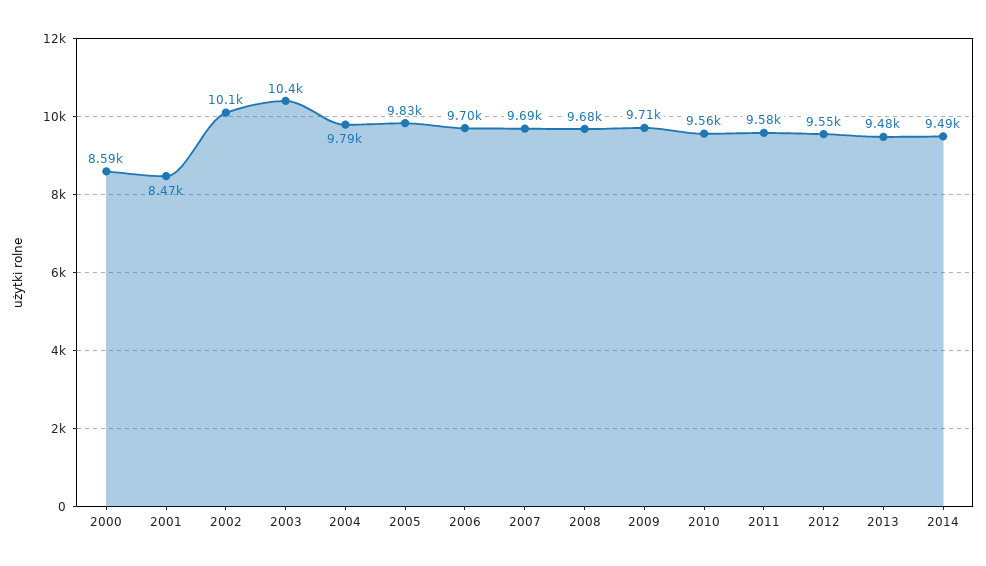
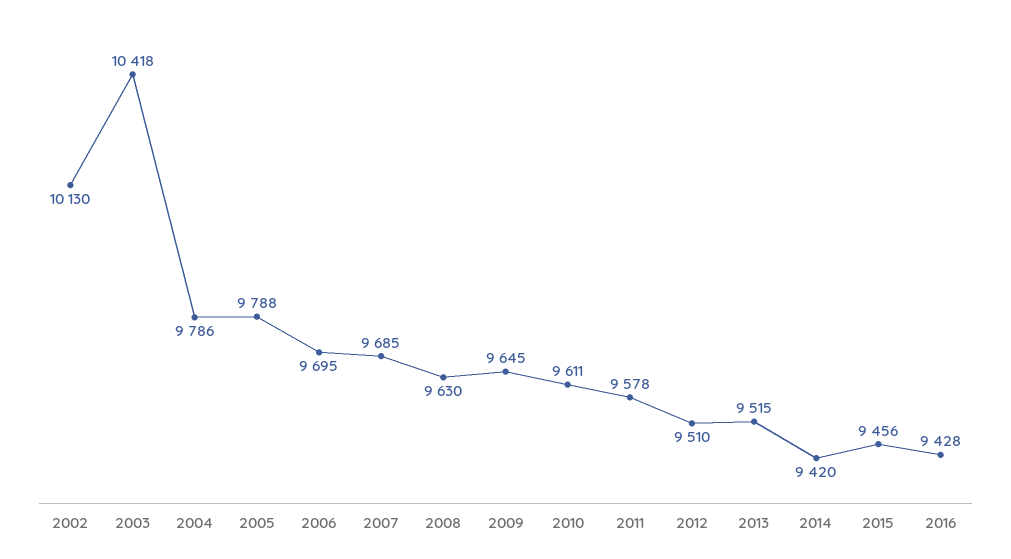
2000: 8590 -> none
2001: 8470 -> none
2005: 9830 -> 9788
2008: 9680 -> 9630
2009: 9710 -> 9645
2010: 9560 -> 9611
2012: 9550 -> 9510
2013: 9480 -> 9515
2014: 9490 -> 9420
2015: none -> 9456
2016: none -> 9428

